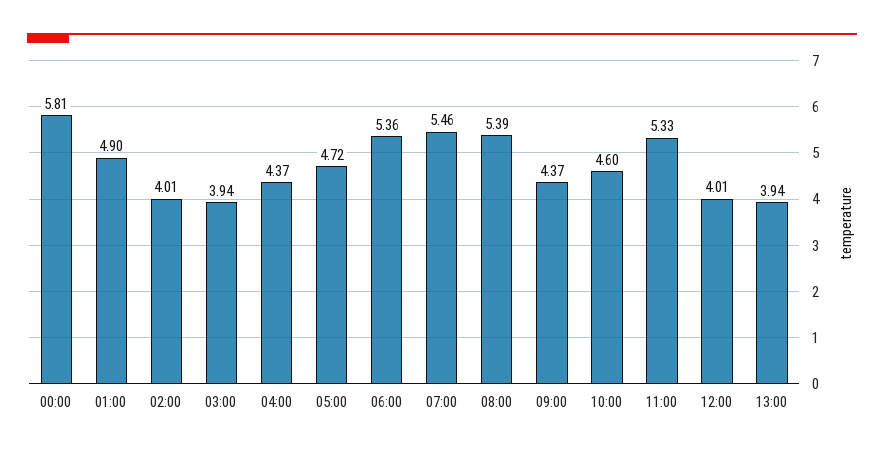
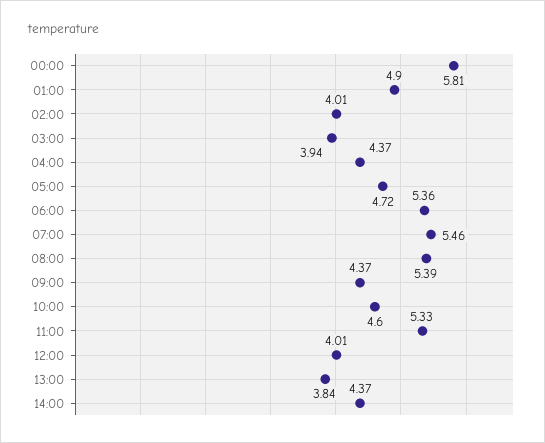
13:00: 3.94 -> 3.84
14:00: none -> 4.37

